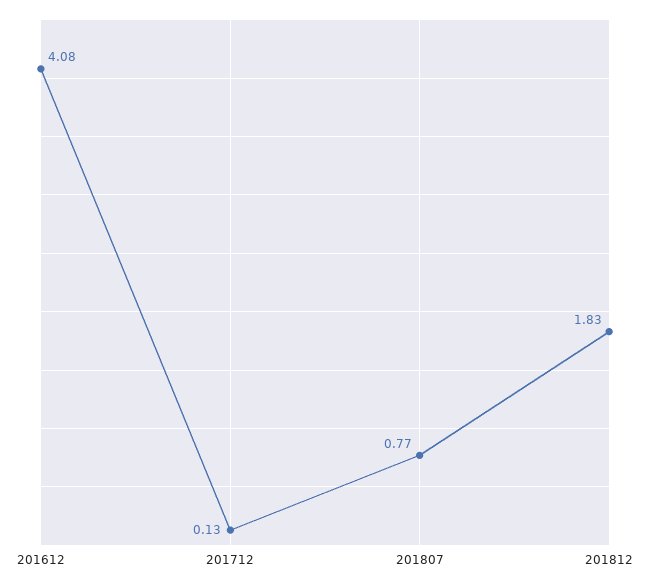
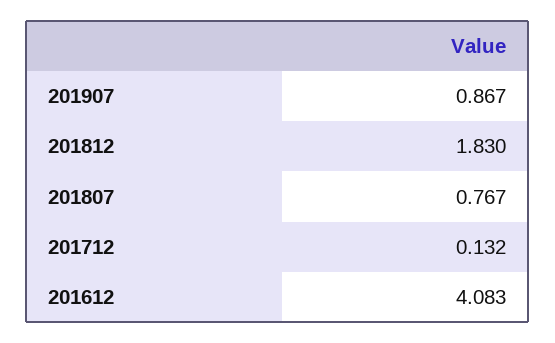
201907: none -> 0.867

